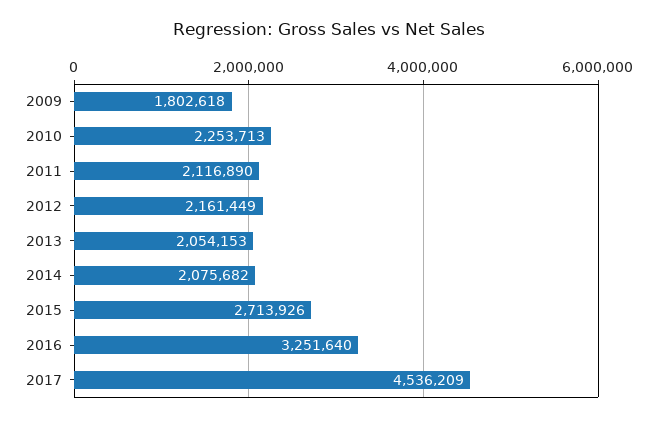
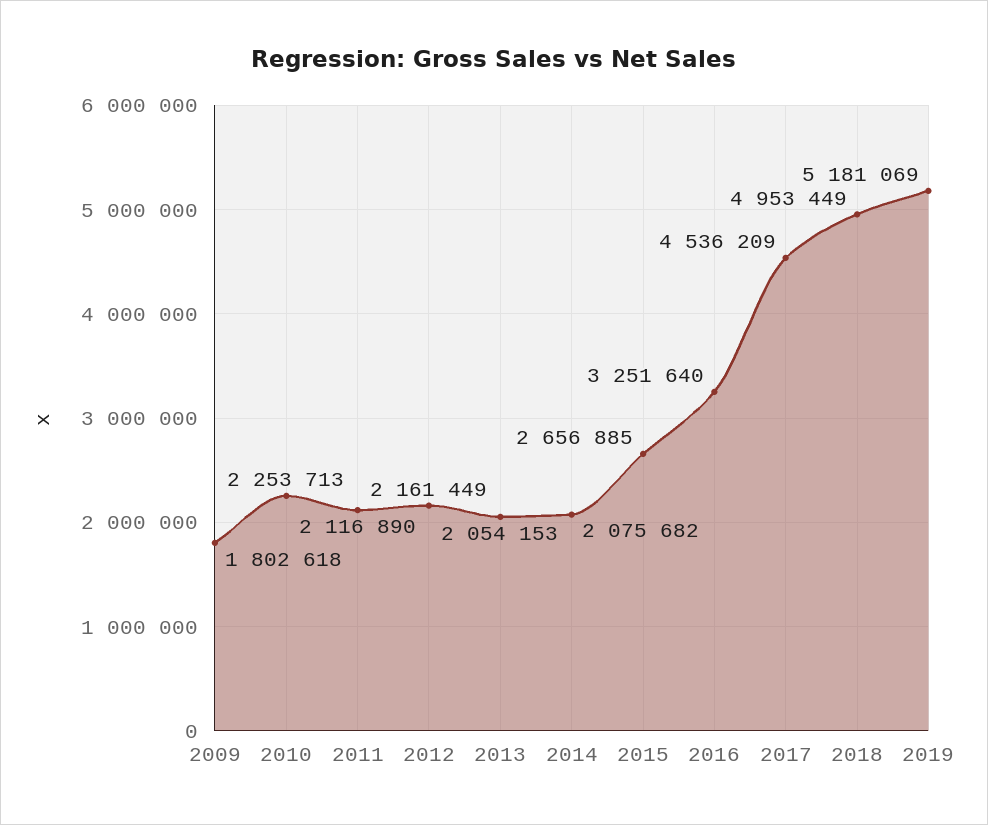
2015: 2713926 -> 2656885
2018: none -> 4953449
2019: none -> 5181069

